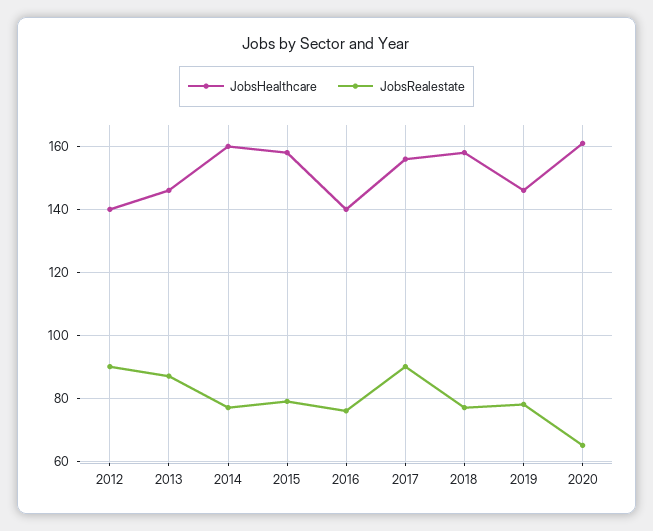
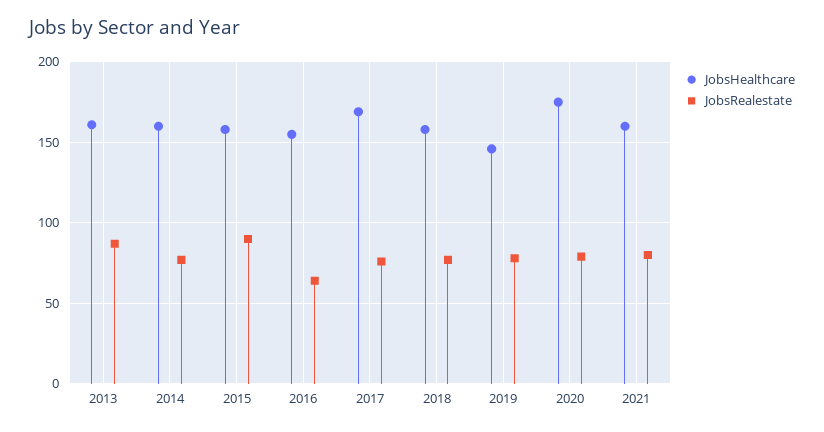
JobsHealthcare, 2012: 140 -> none
JobsRealestate, 2012: 90 -> none
JobsHealthcare, 2013: 145 -> 160
JobsRealestate, 2015: 80 -> 90
JobsHealthcare, 2016: 140 -> 155
JobsRealestate, 2016: 75 -> 65
JobsHealthcare, 2017: 155 -> 170
JobsRealestate, 2017: 90 -> 75
JobsHealthcare, 2020: 160 -> 175
JobsRealestate, 2020: 65 -> 80
JobsHealthcare, 2021: none -> 160
JobsRealestate, 2021: none -> 80

